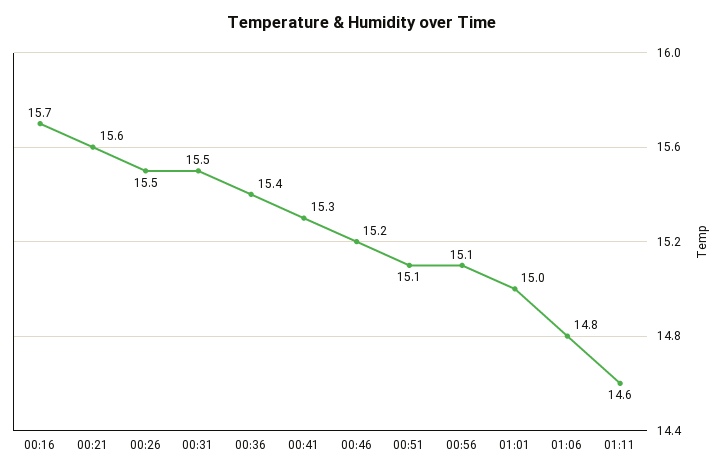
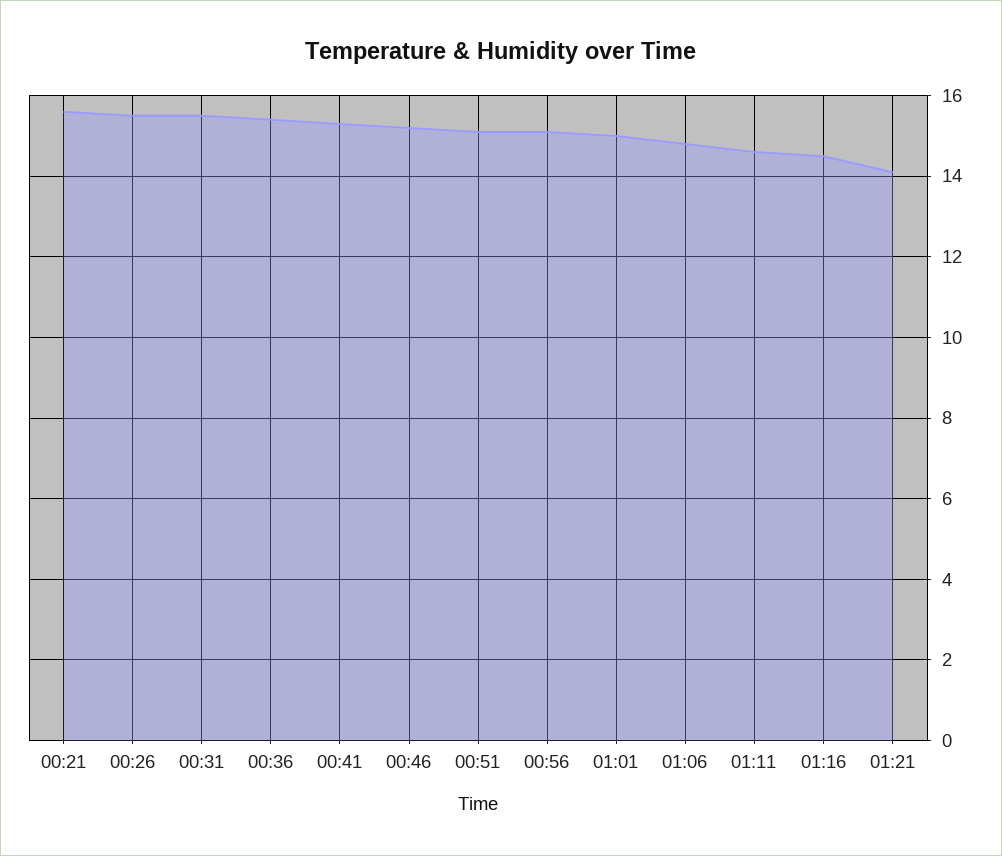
00:16: 15.7 -> none
01:16: none -> 14.5
01:21: none -> 14

